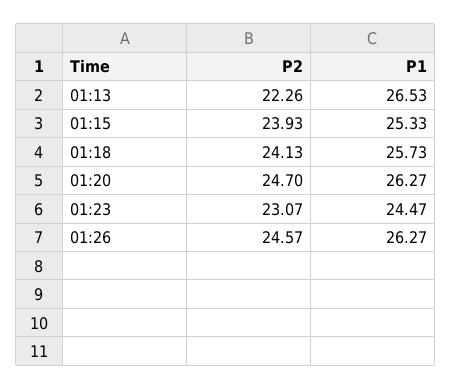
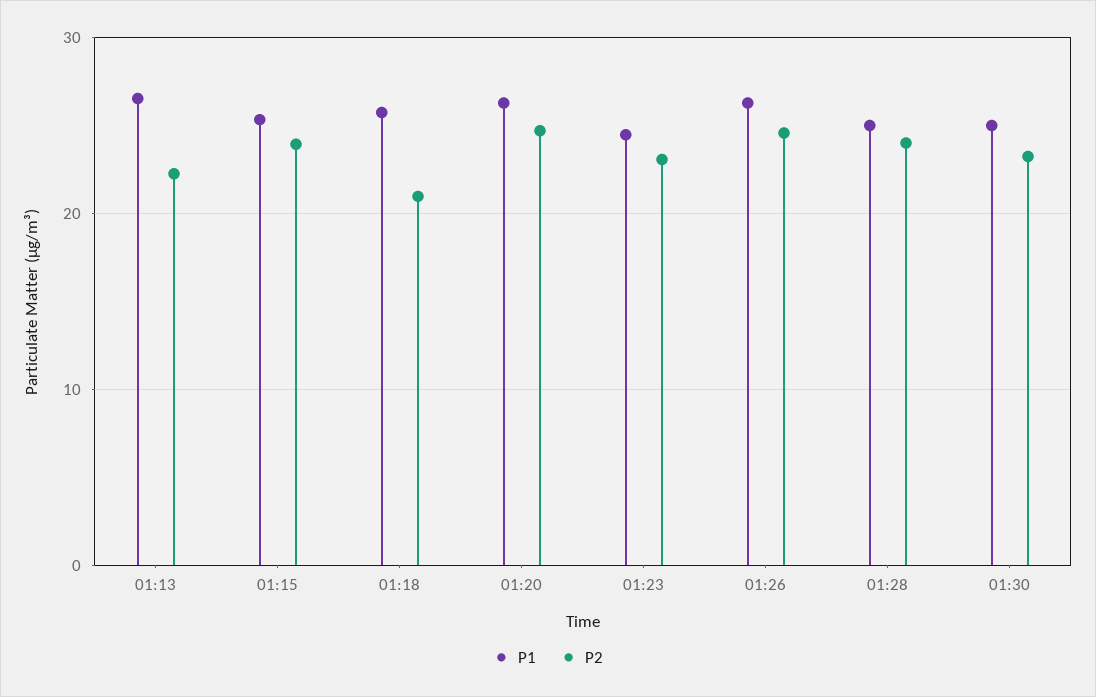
P2, 01:18: 24.13 -> 21
P1, 01:28: none -> 25
P2, 01:28: none -> 24
P1, 01:30: none -> 25
P2, 01:30: none -> 23

